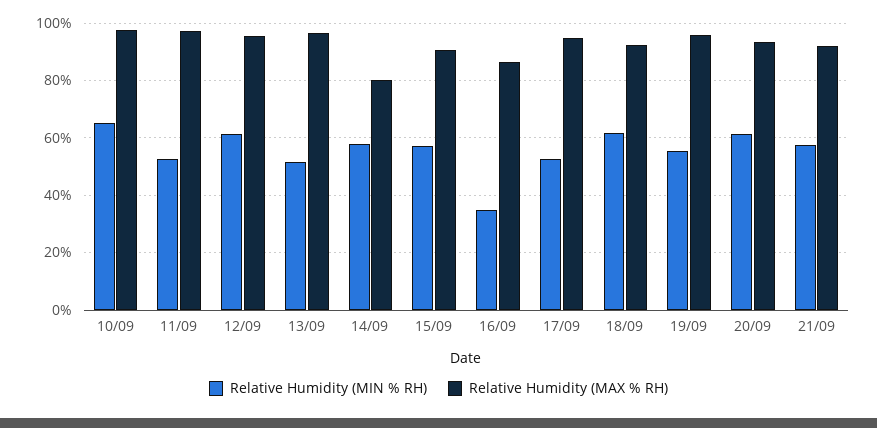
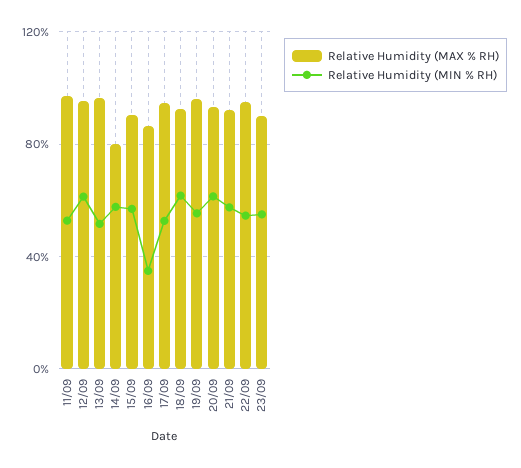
Relative Humidity (MIN % RH), 10/09: 65 -> none
Relative Humidity (MAX % RH), 10/09: 97.5 -> none
Relative Humidity (MAX % RH), 22/09: none -> 95
Relative Humidity (MIN % RH), 22/09: none -> 55
Relative Humidity (MAX % RH), 23/09: none -> 90
Relative Humidity (MIN % RH), 23/09: none -> 55

